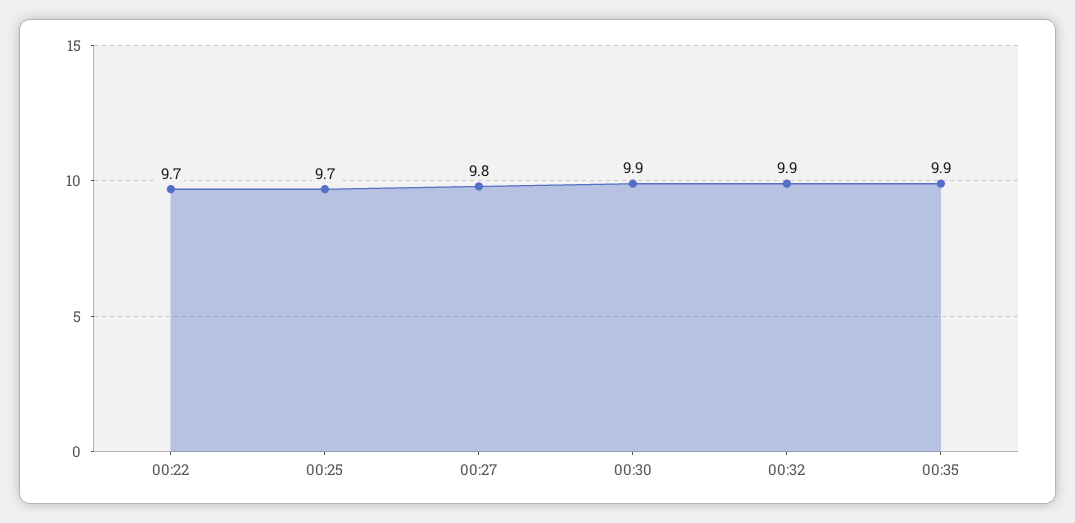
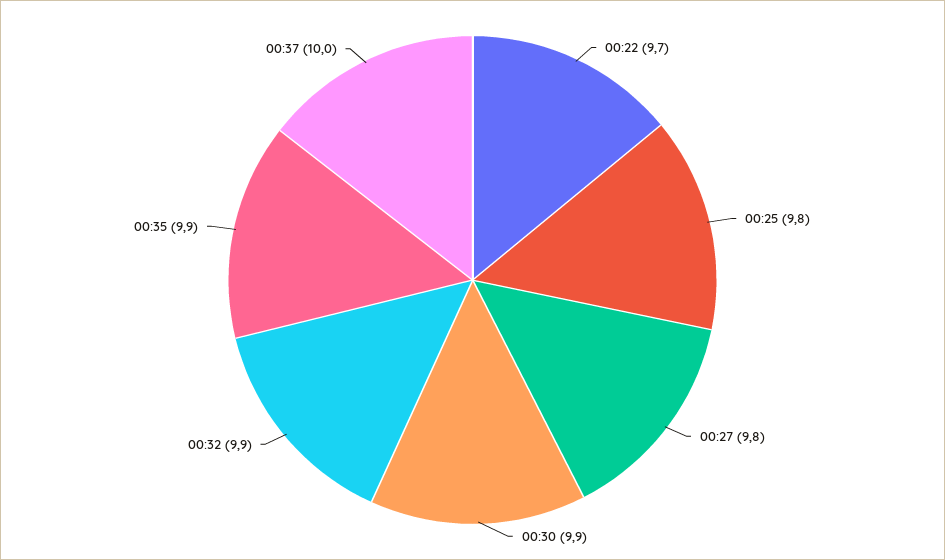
00:25: 9.7 -> 9.8
00:37: none -> 10

